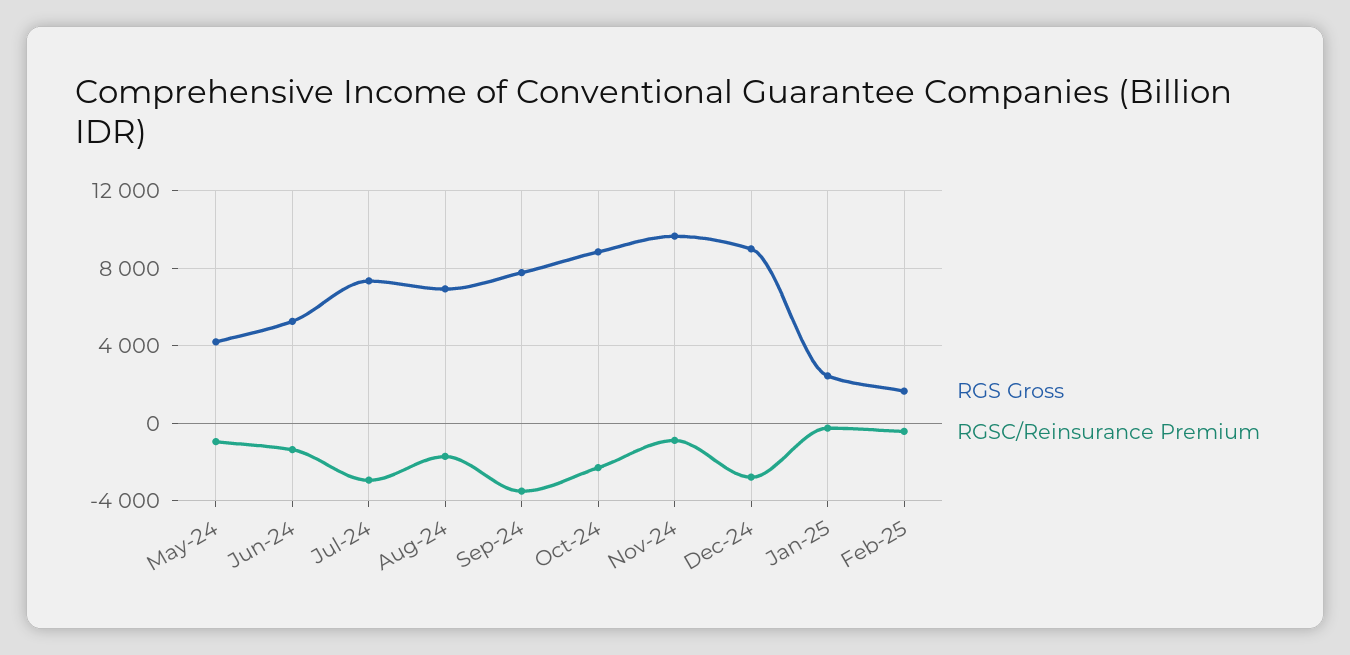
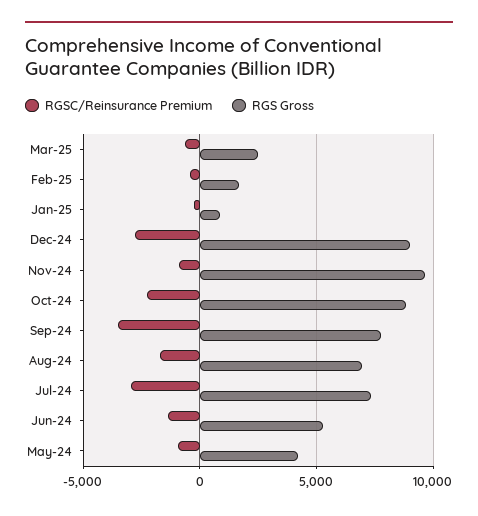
RGS Gross, Jan-25: 2500 -> 1000
RGSC/Reinsurance Premium, Mar-25: none -> -500
RGS Gross, Mar-25: none -> 2500

